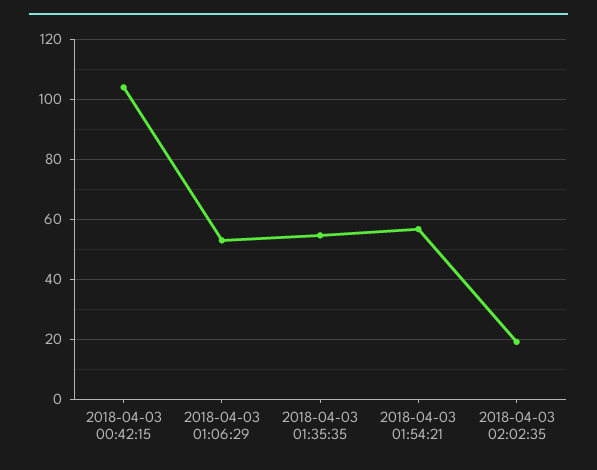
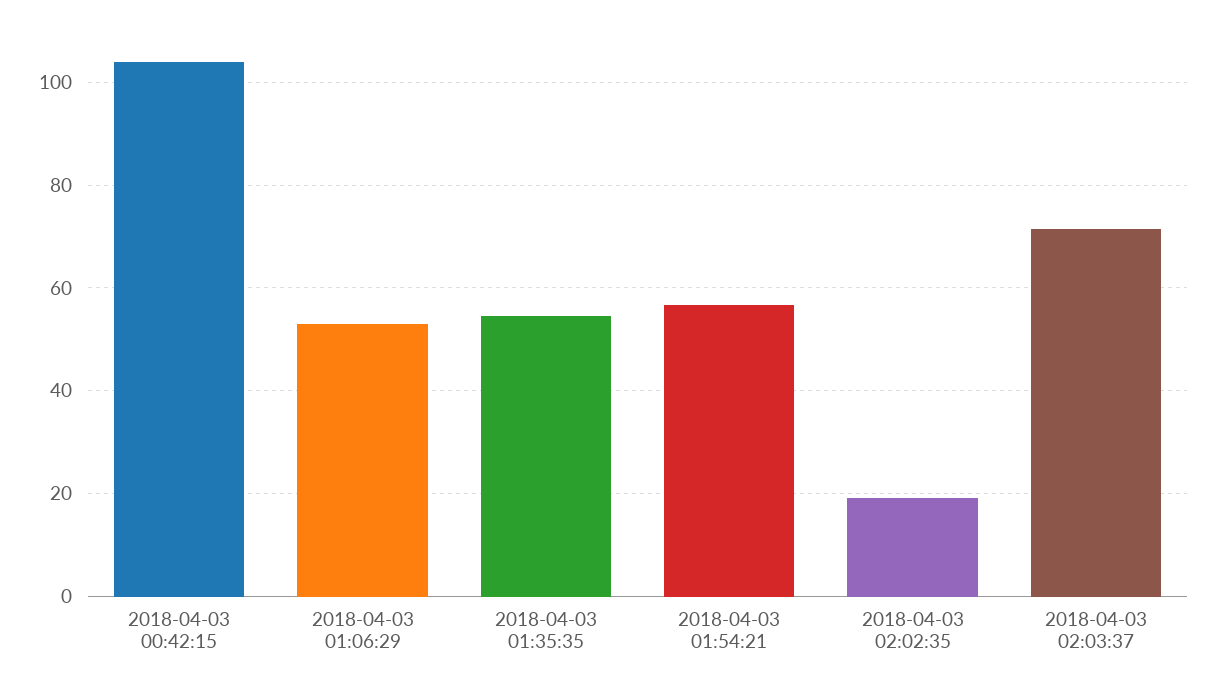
2018-04-03 02:03:37: none -> 72

